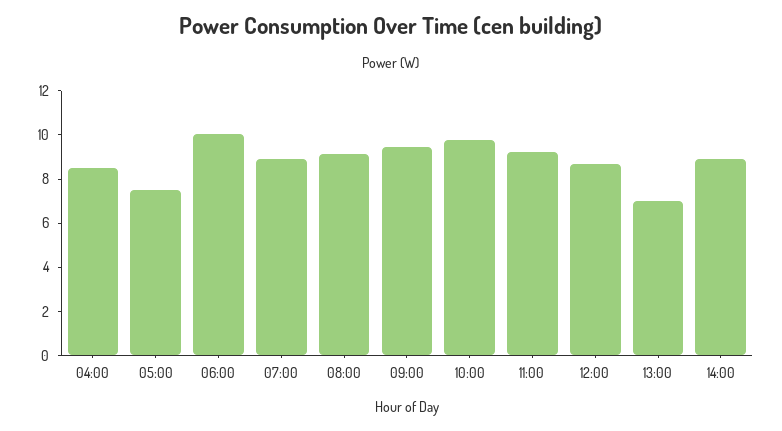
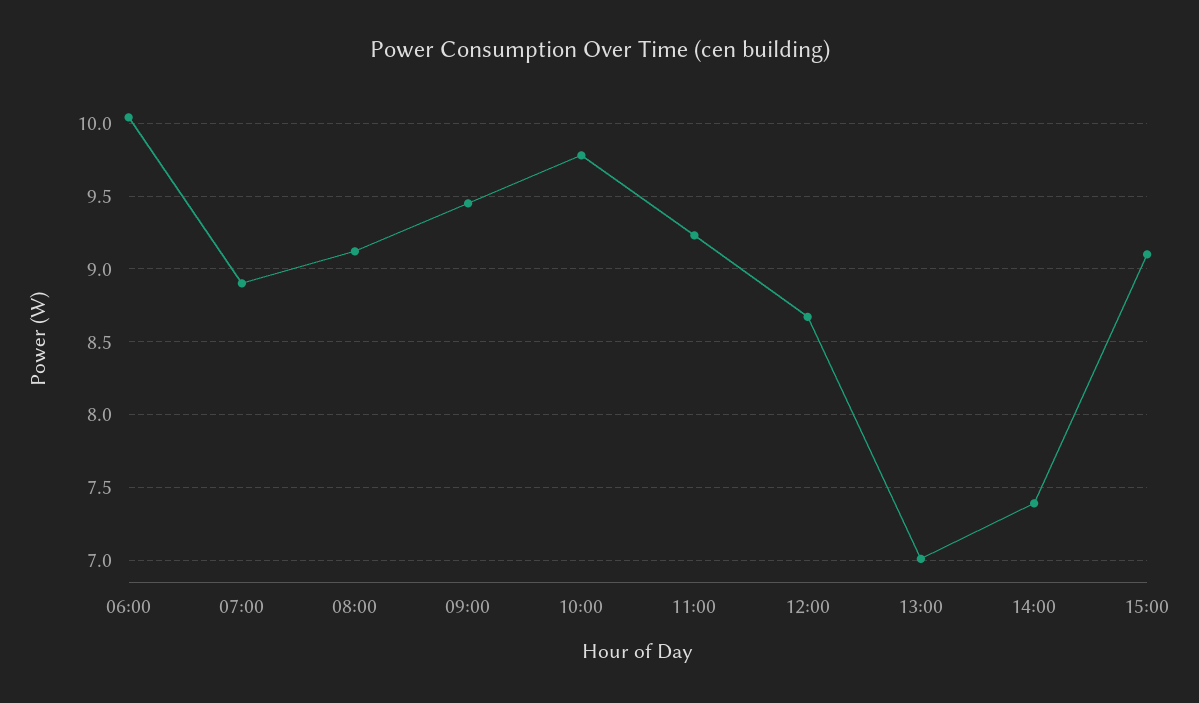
04:00: 8.5 -> none
05:00: 7.5 -> none
14:00: 9 -> 7.4
15:00: none -> 9.1

